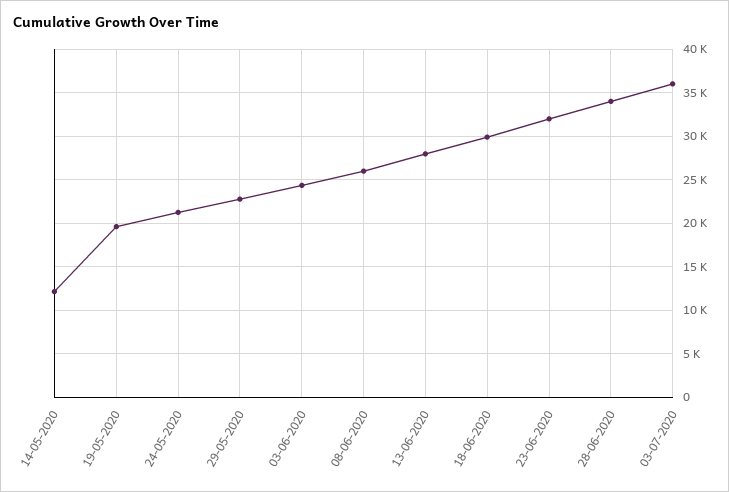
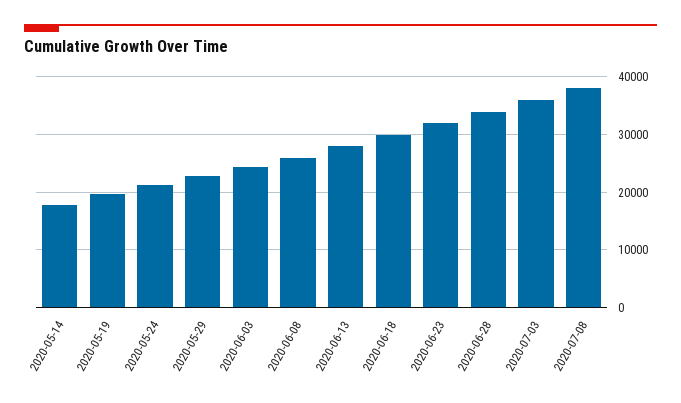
14-05-2020: 12000 -> 18000
2020-07-08: none -> 38000

